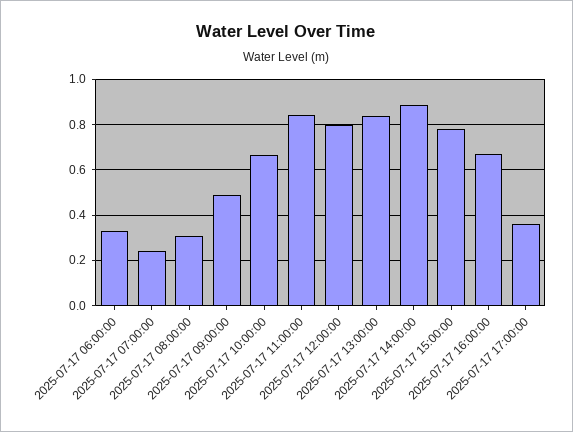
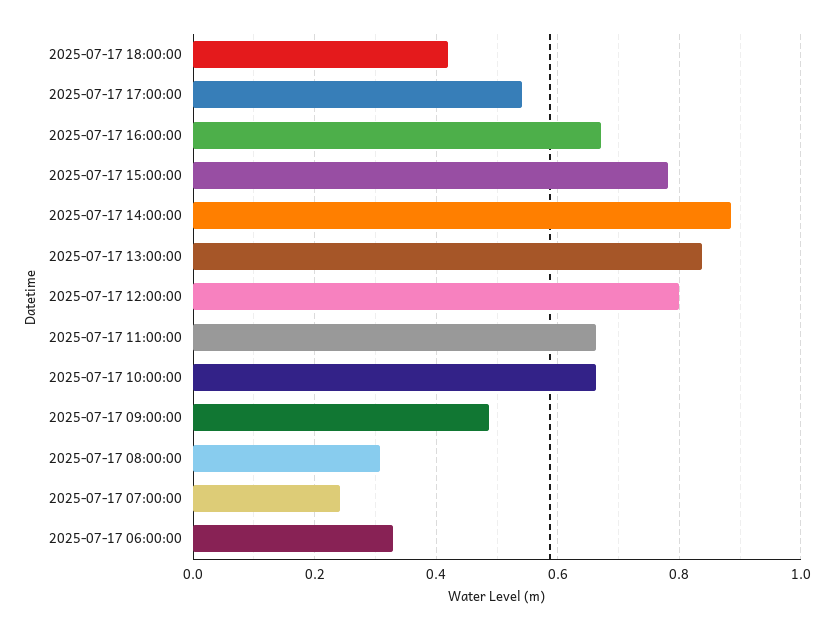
2025-07-17 11:00:00: 0.85 -> 0.66
2025-07-17 17:00:00: 0.35 -> 0.54
2025-07-17 18:00:00: none -> 0.42

